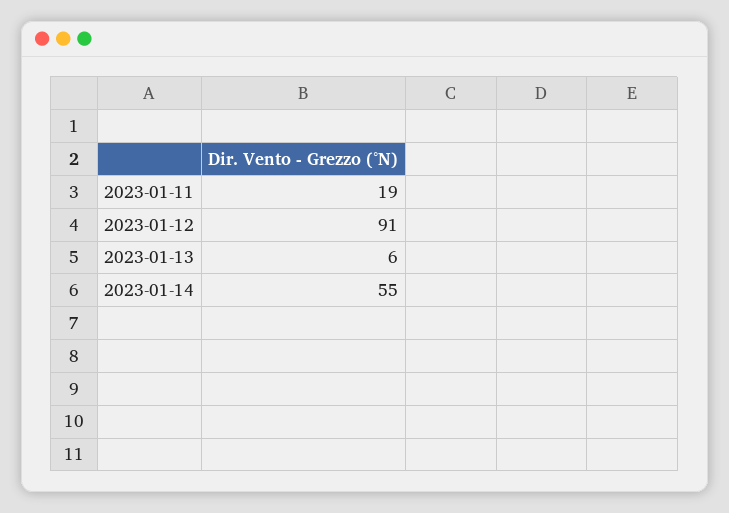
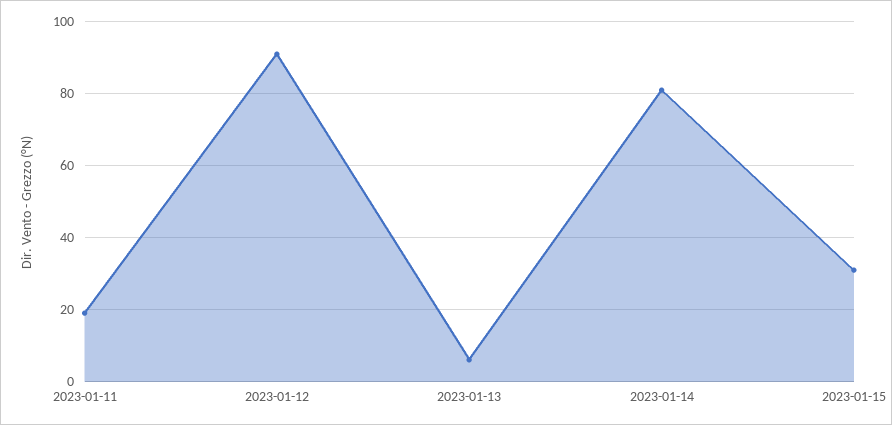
2023-01-14: 55 -> 80
2023-01-15: none -> 30

